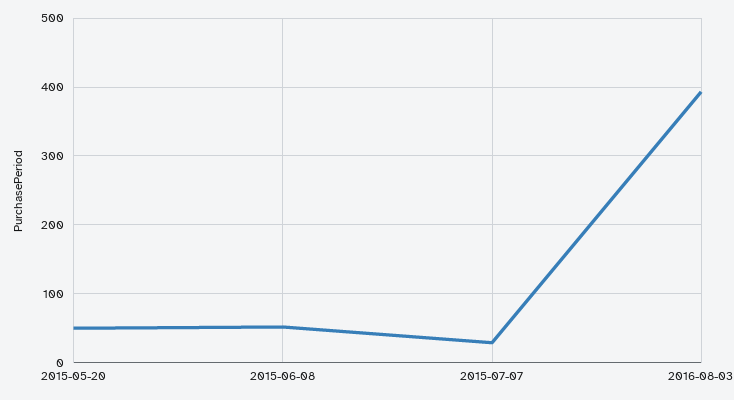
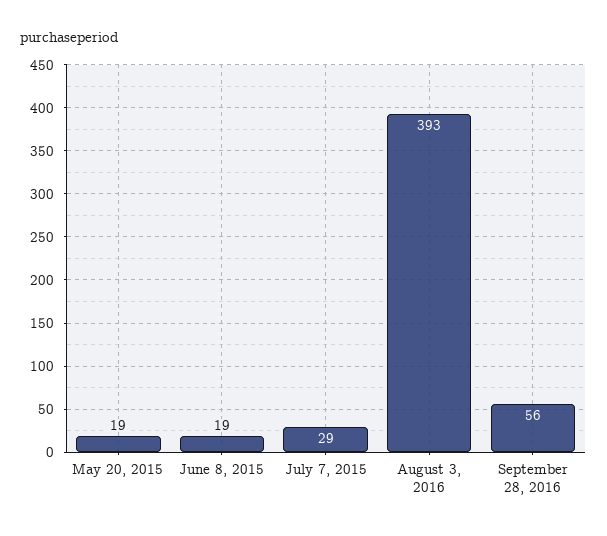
2015-05-20: 50 -> 19
2015-06-08: 50 -> 19
September 28, 2016: none -> 56

